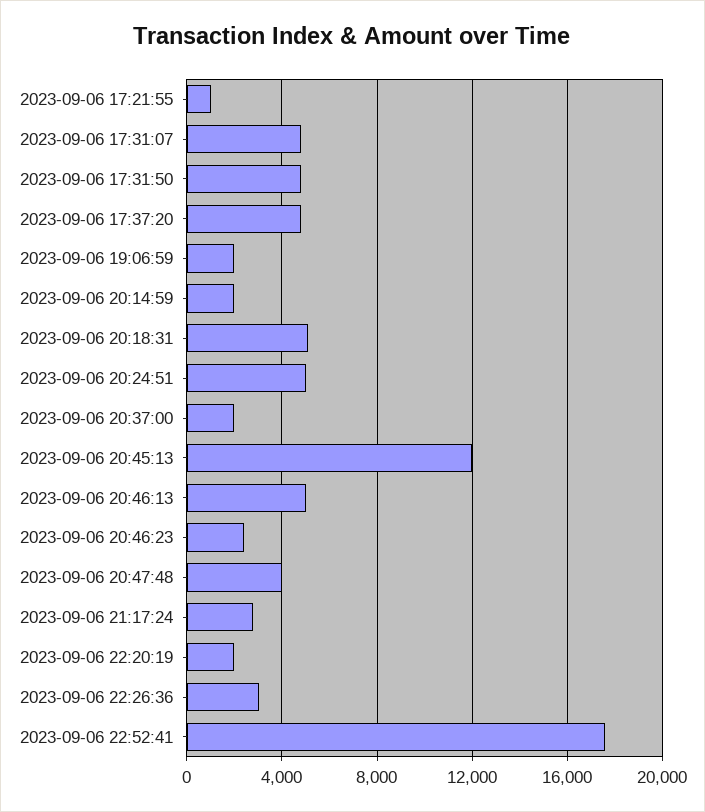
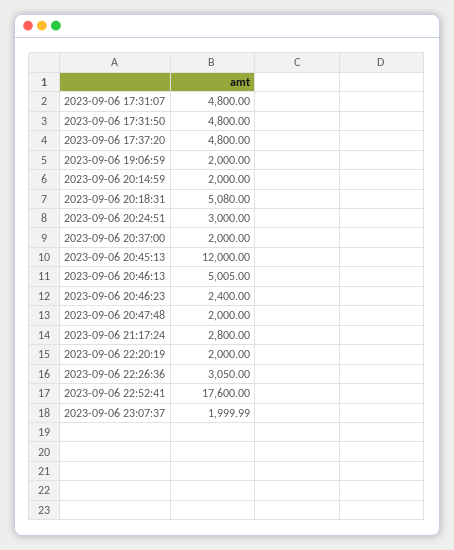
2023-09-06 17:21:55: 1000 -> none
2023-09-06 20:24:51: 5000 -> 3000
2023-09-06 20:47:48: 4000 -> 2000
2023-09-06 23:07:37: none -> 1999.99

